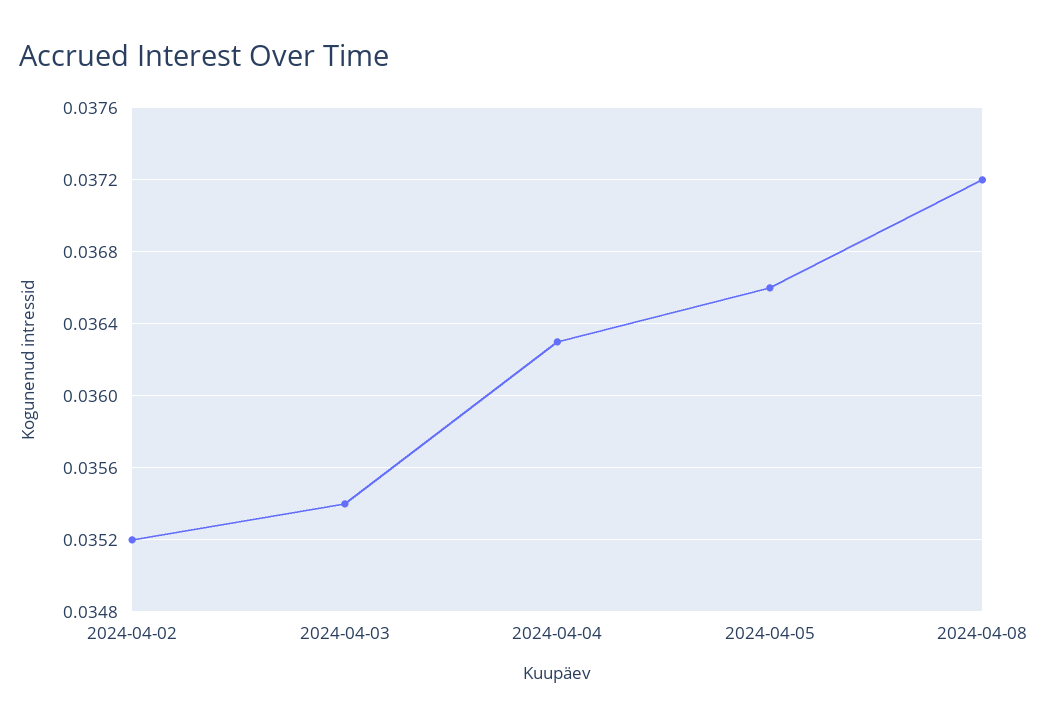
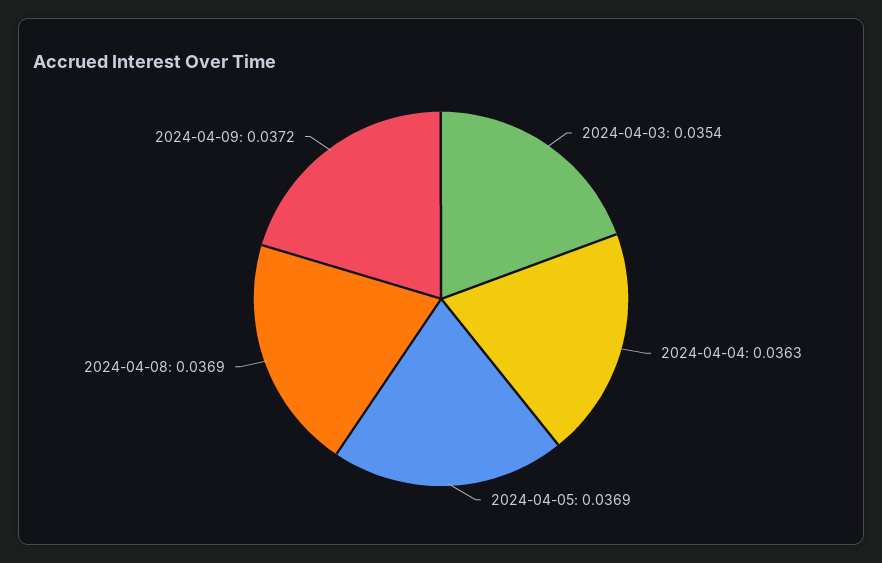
2024-04-02: 0.0352 -> none
2024-04-05: 0.0366 -> 0.0369
2024-04-08: 0.0372 -> 0.0369
2024-04-09: none -> 0.0372

